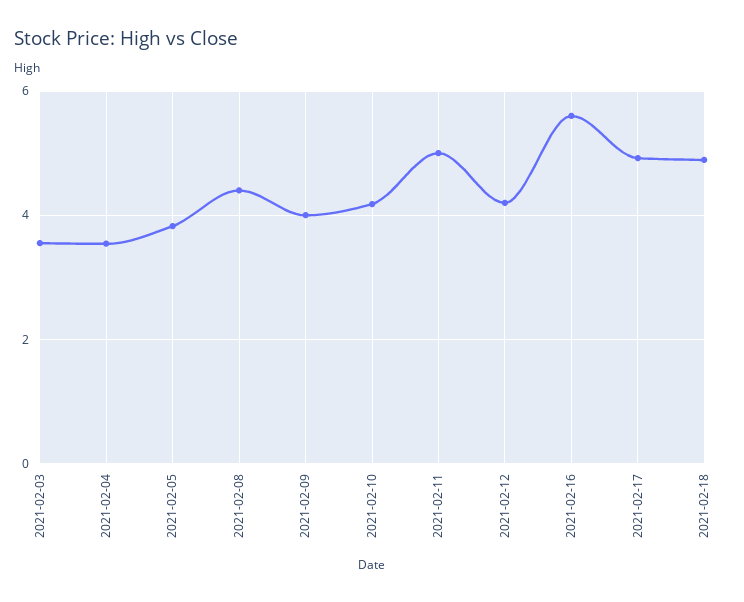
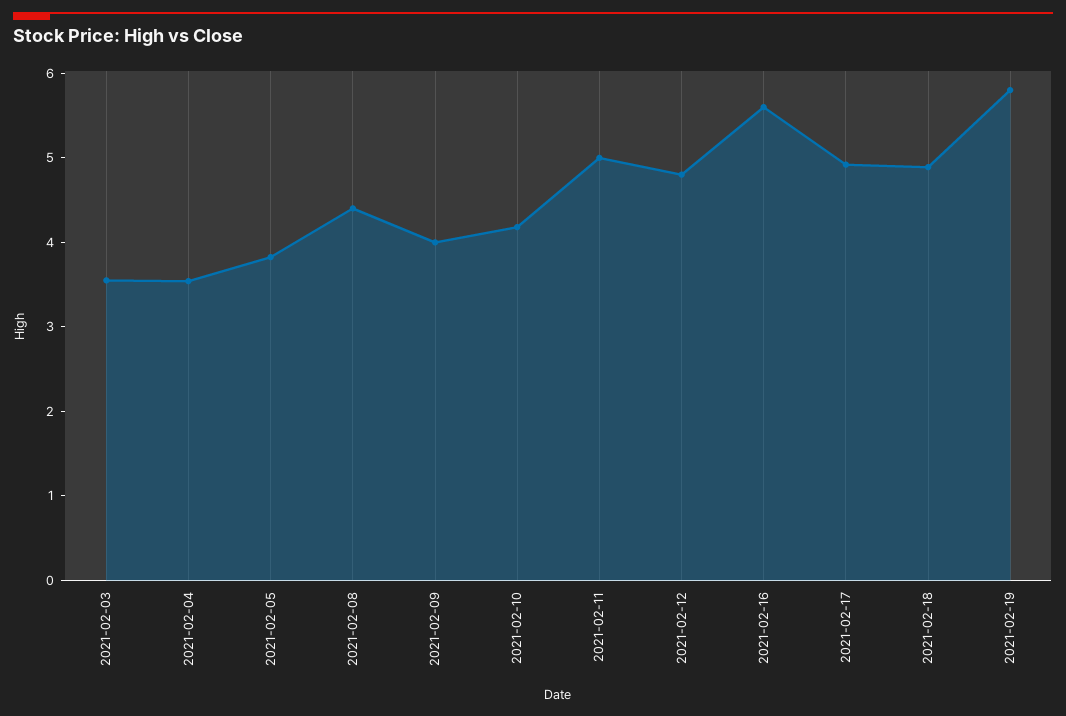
2021-02-12: 4.2 -> 4.8
2021-02-19: none -> 5.8

